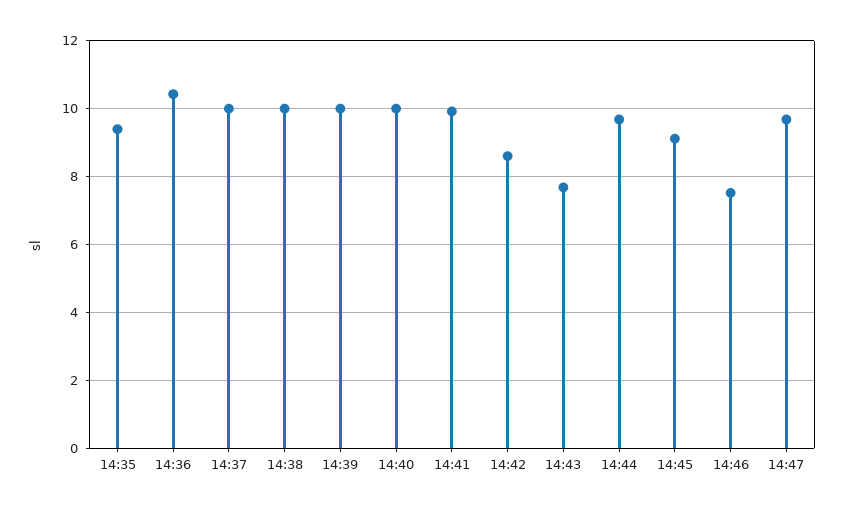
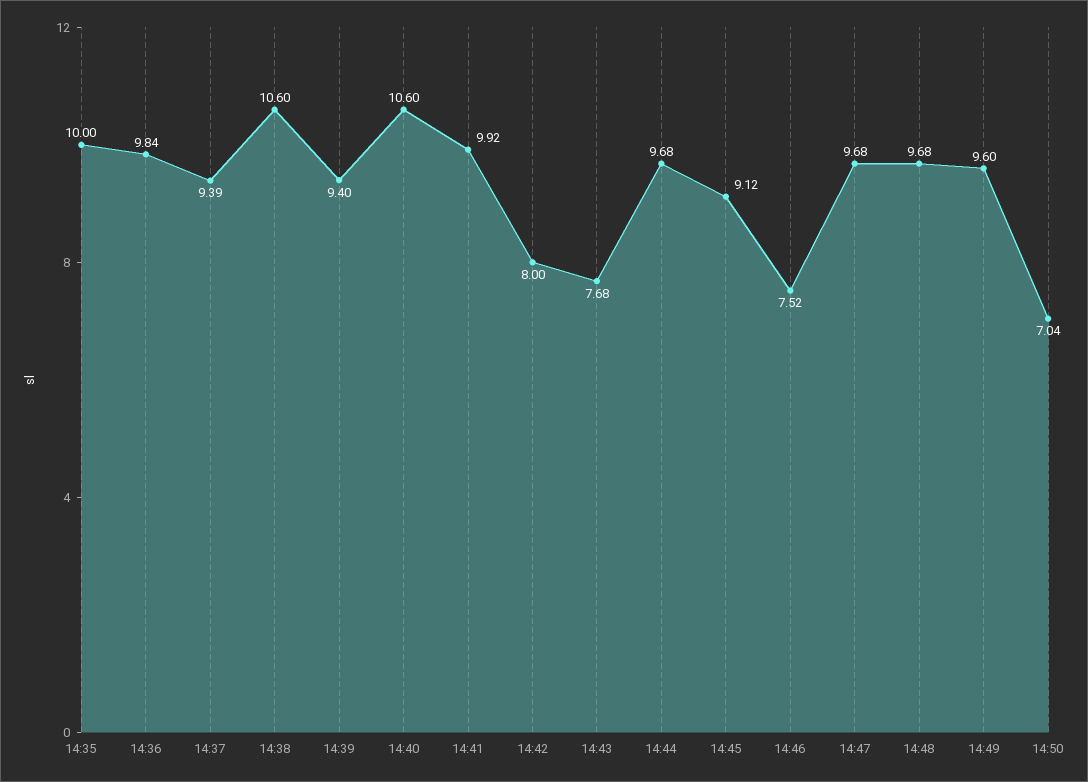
14:35: 9.4 -> 10
14:36: 10.4 -> 9.84
14:37: 10 -> 9.39
14:38: 10 -> 10.6
14:39: 10 -> 9.4
14:40: 10 -> 10.6
14:42: 8.6 -> 8
14:48: none -> 9.68
14:49: none -> 9.6
14:50: none -> 7.04

